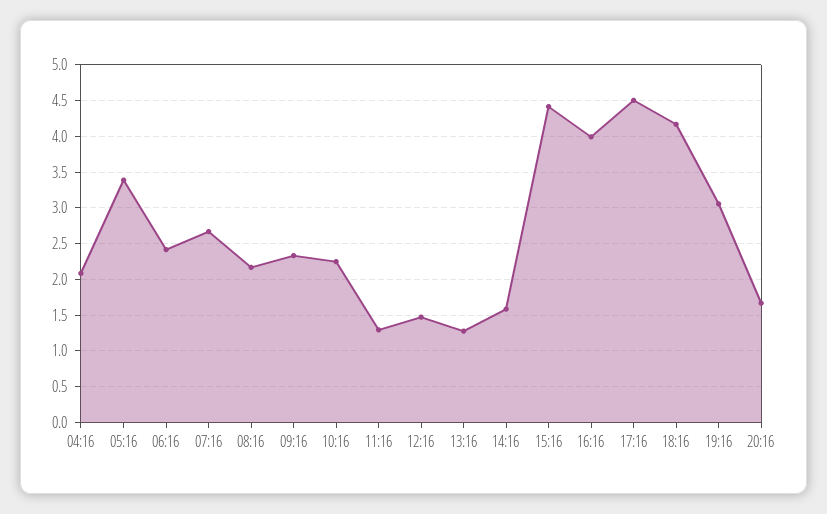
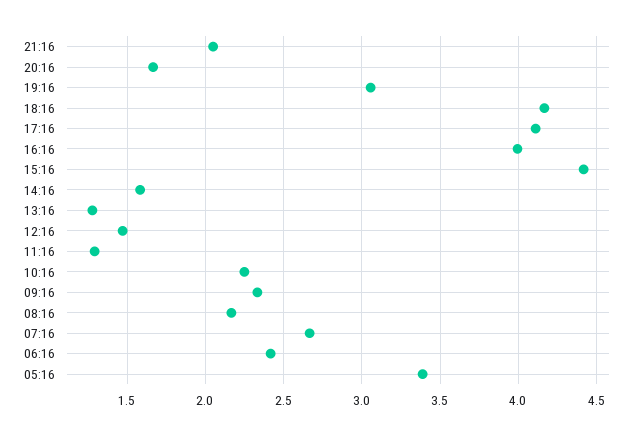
04:16: 2.1 -> none
17:16: 4.5 -> 4.1
21:16: none -> 2.05

